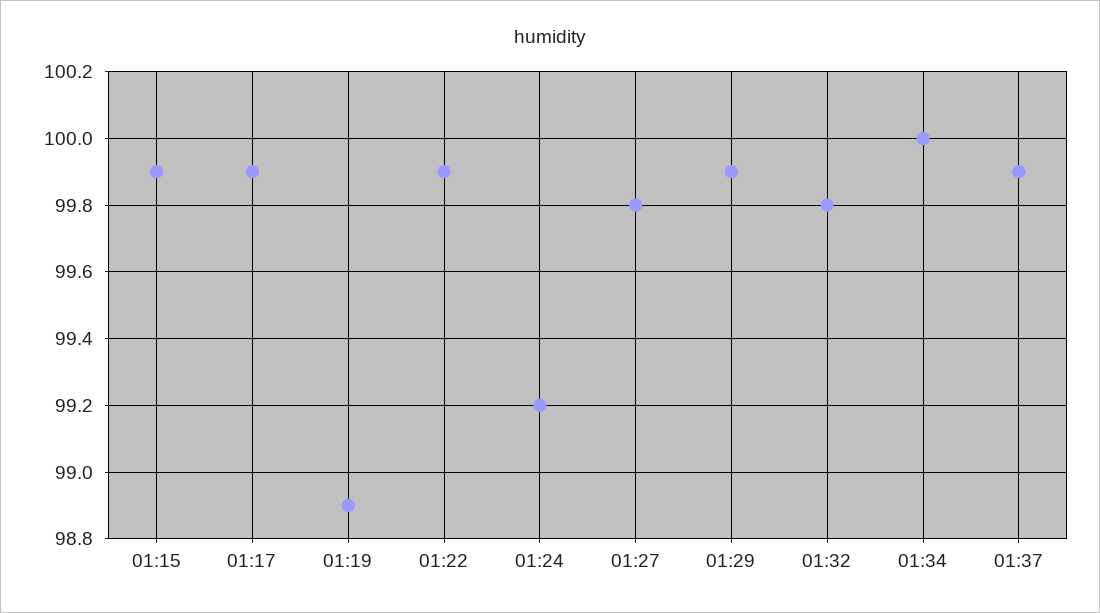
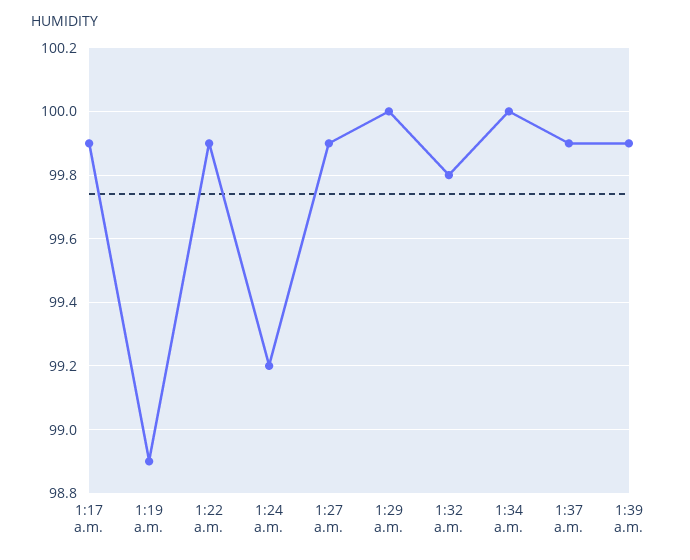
01:15: 99.9 -> none
01:27: 99.8 -> 99.9
01:29: 99.9 -> 100
1:39 a.m.: none -> 99.9

